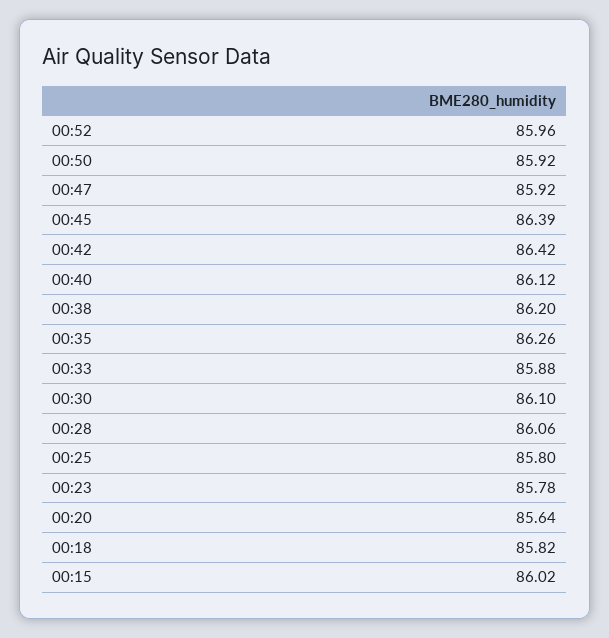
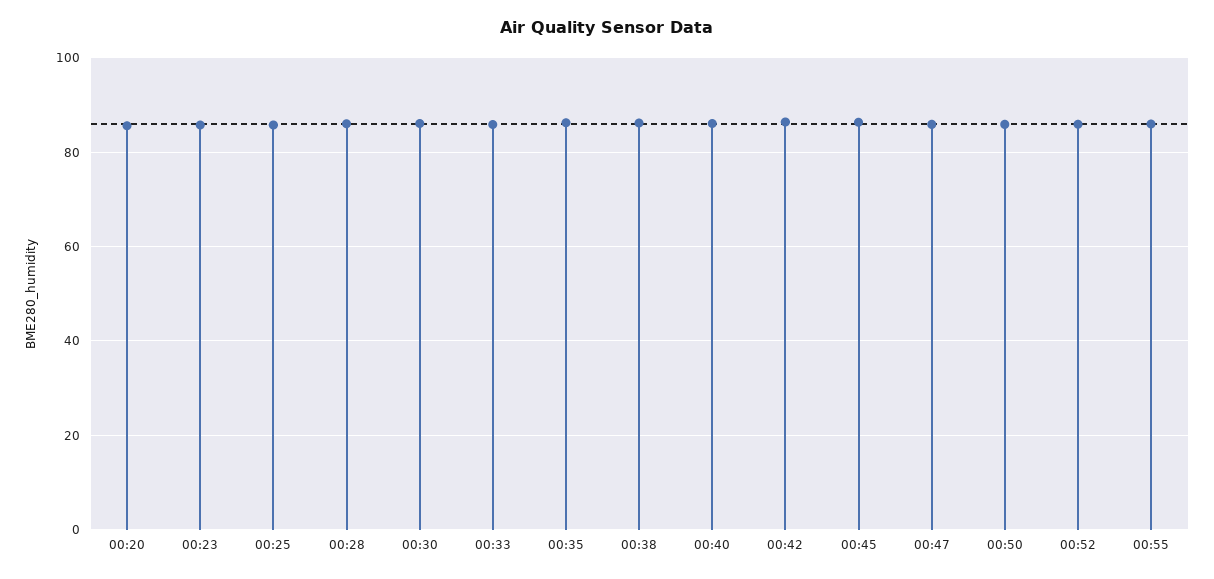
00:18: 85.82 -> none
00:15: 86.02 -> none
00:55: none -> 86

